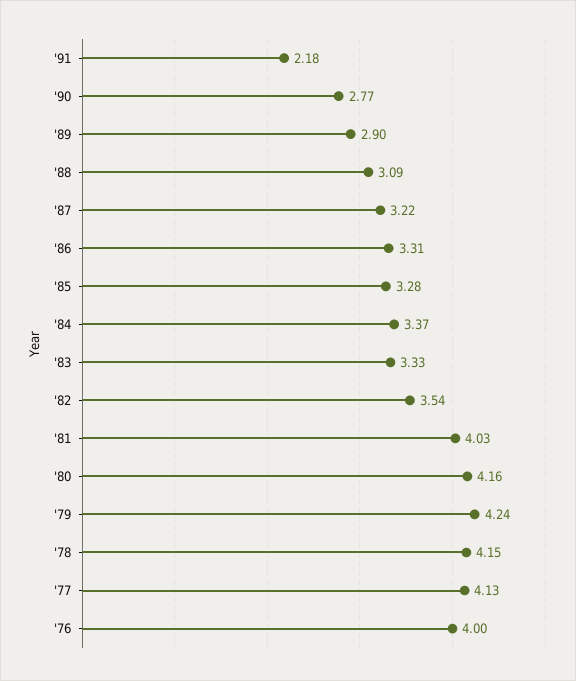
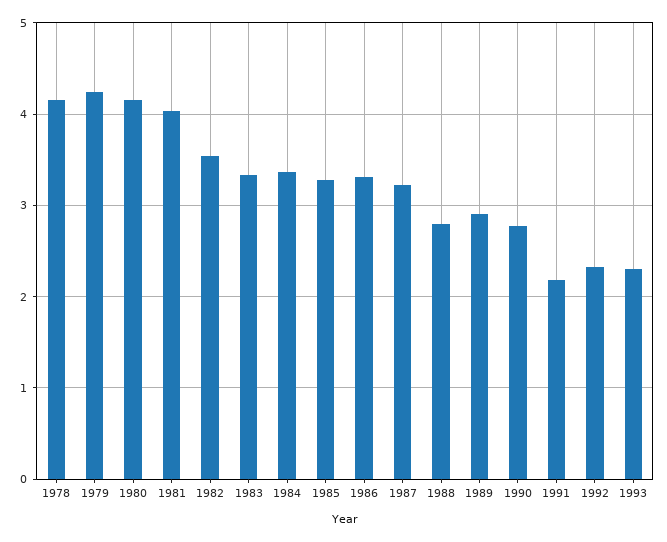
'88: 3.09 -> 2.8
'77: 4.13 -> none
'76: 4 -> none
1992: none -> 2.3
1993: none -> 2.3

